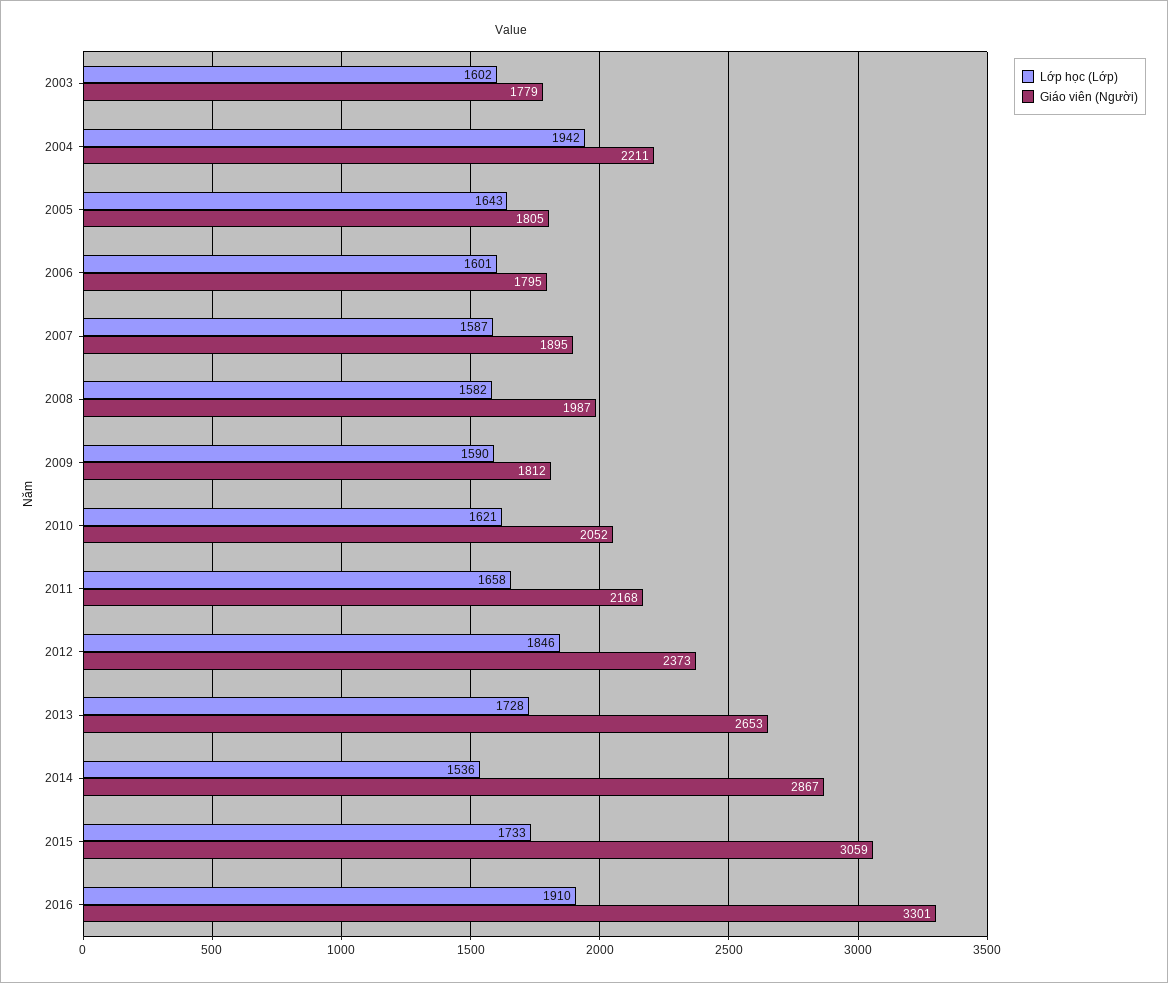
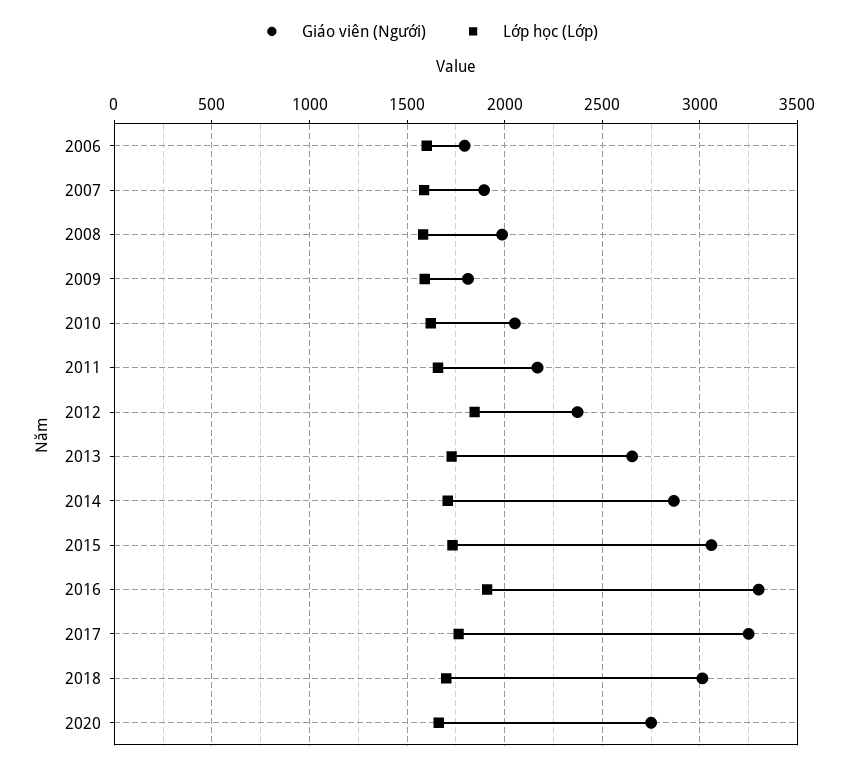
Lớp học (Lớp), 2003: 1602 -> none
Giáo viên (Người), 2003: 1779 -> none
Lớp học (Lớp), 2004: 1942 -> none
Giáo viên (Người), 2004: 2211 -> none
Lớp học (Lớp), 2005: 1643 -> none
Giáo viên (Người), 2005: 1805 -> none
Lớp học (Lớp), 2014: 1536 -> 1700
Giáo viên (Người), 2017: none -> 3250
Lớp học (Lớp), 2017: none -> 1750
Giáo viên (Người), 2018: none -> 3000
Lớp học (Lớp), 2018: none -> 1700
Giáo viên (Người), 2020: none -> 2750
Lớp học (Lớp), 2020: none -> 1650

